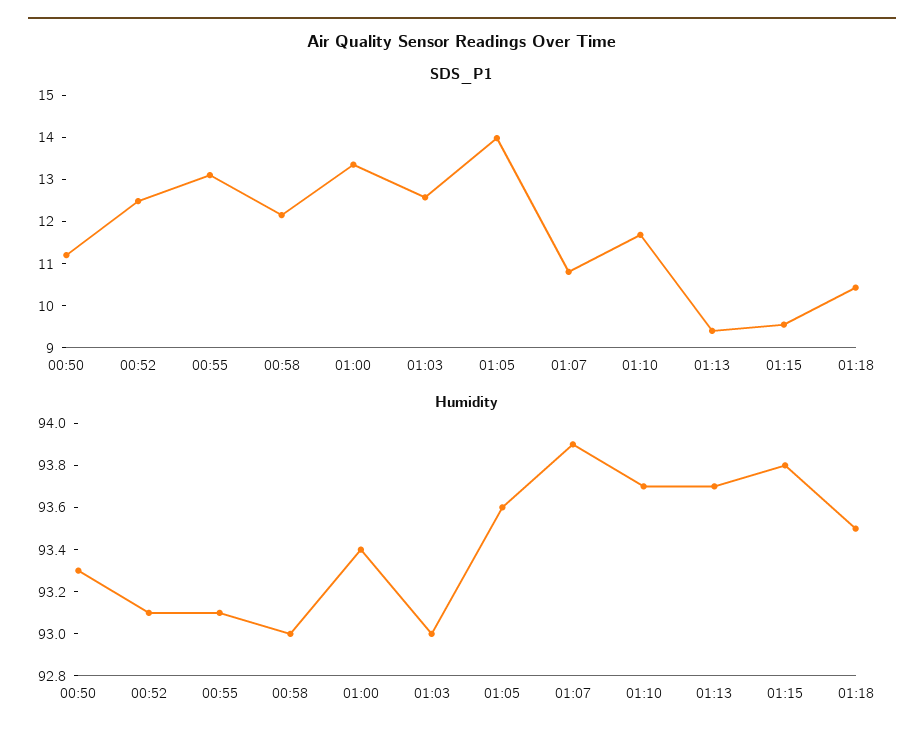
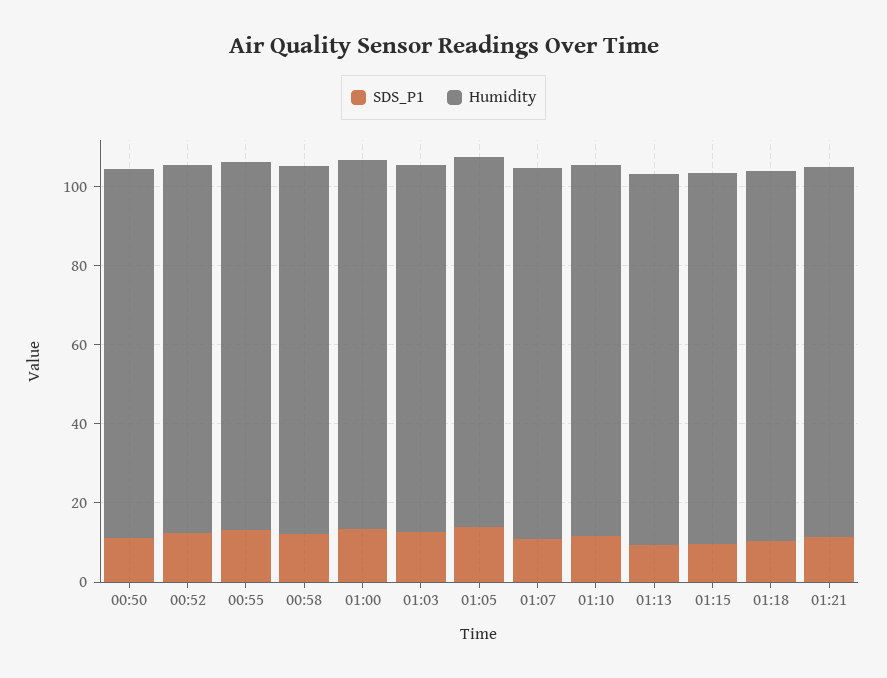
SDS_P1, 01:21: none -> 10
Humidity, 01:21: none -> 95

